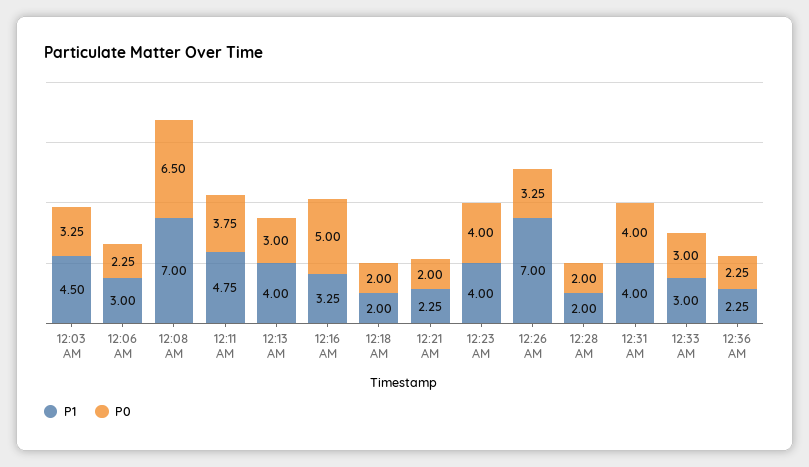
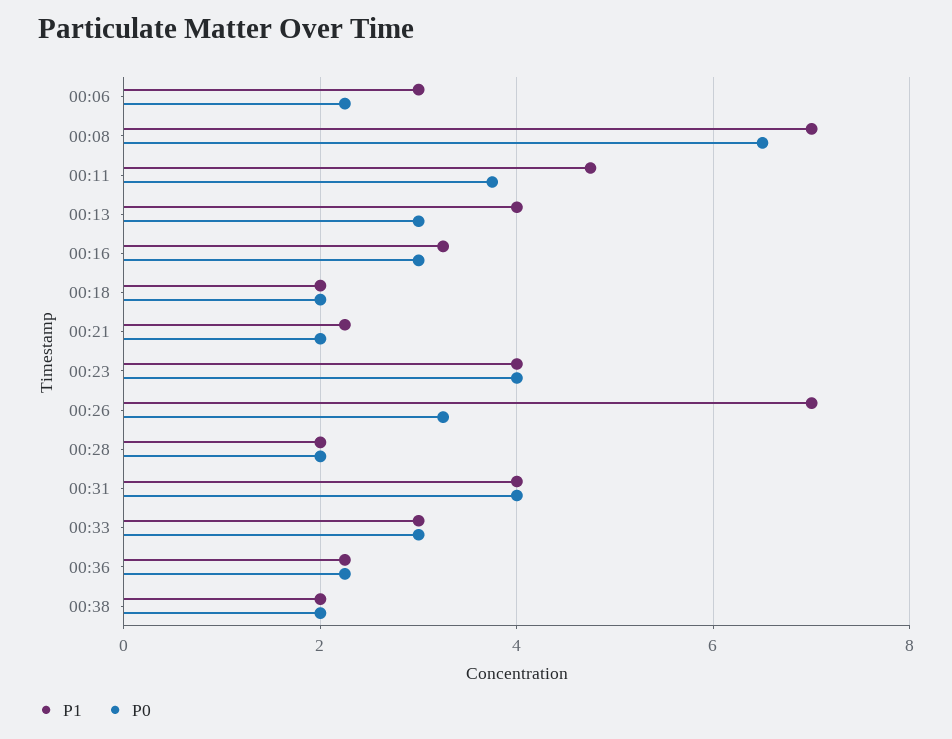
P1, 12:03 AM: 4.5 -> none
P0, 12:03 AM: 3.25 -> none
P0, 12:16 AM: 5 -> 3
P1, 00:38: none -> 2
P0, 00:38: none -> 2

